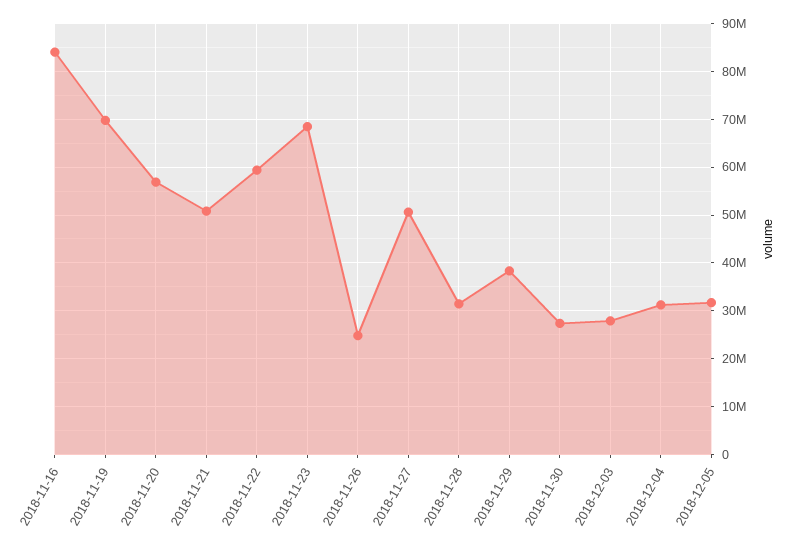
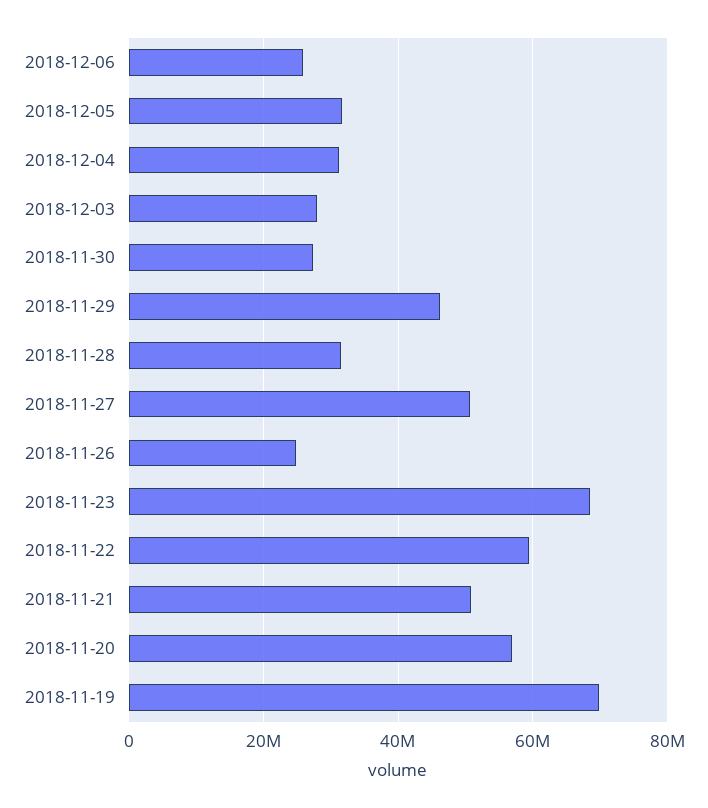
2018-11-16: 84000000 -> none
2018-11-29: 38000000 -> 46000000
2018-12-06: none -> 26000000

